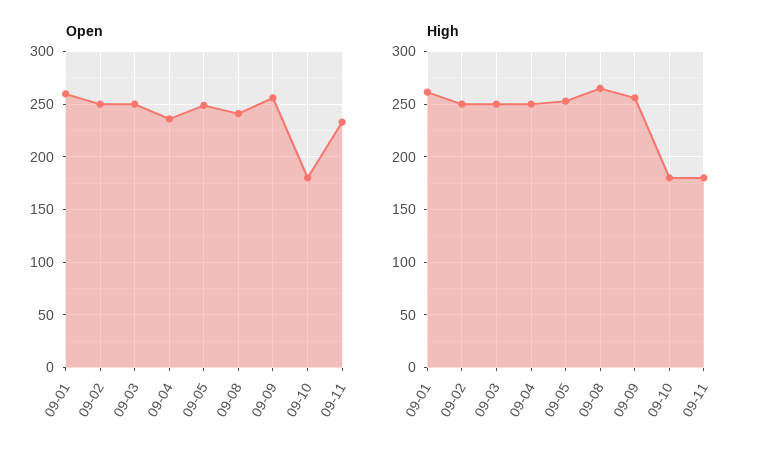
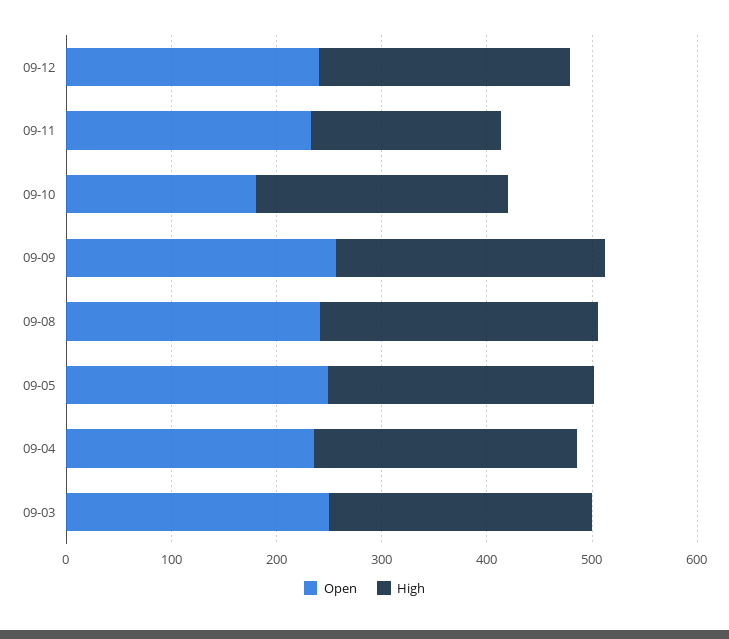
Open, 09-01: 260 -> none
Open, 09-02: 250 -> none
High, 09-01: 260 -> none
High, 09-02: 250 -> none
High, 09-10: 180 -> 240
Open, 09-12: none -> 240
High, 09-12: none -> 240

